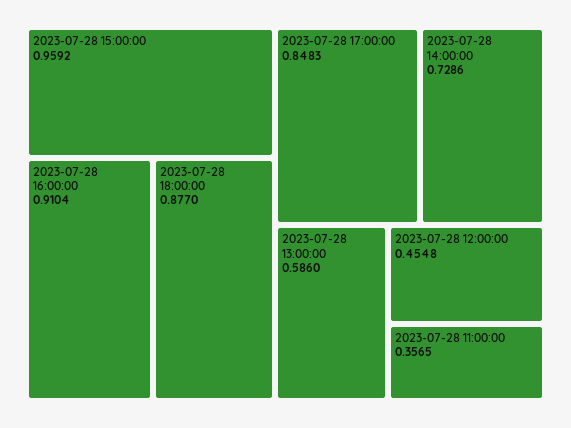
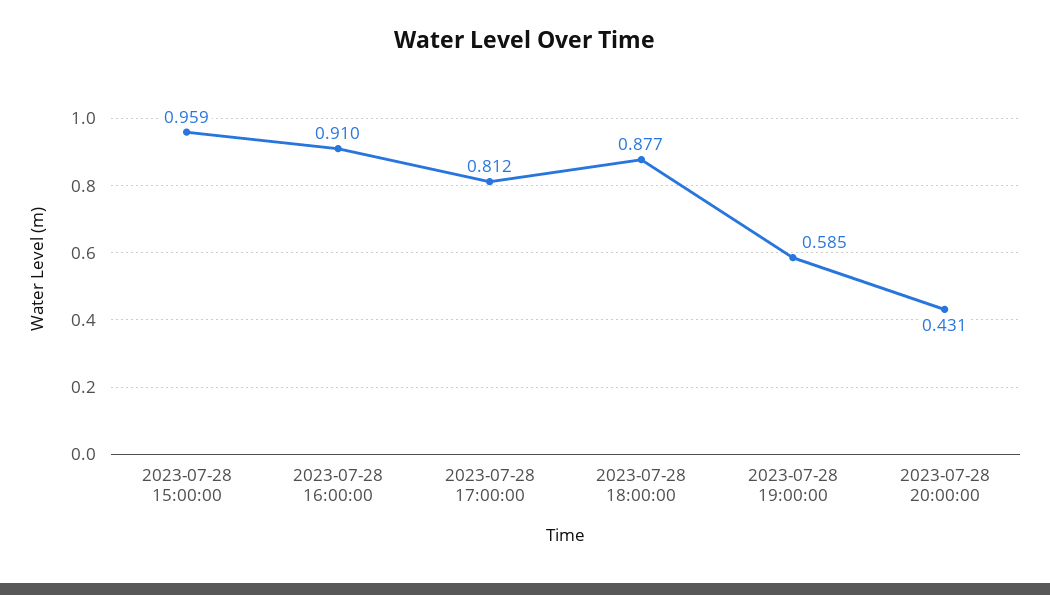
2023-07-28 17:00:00: 0.8483 -> 0.812
2023-07-28 14:00:00: 0.7286 -> none
2023-07-28 13:00:00: 0.586 -> none
2023-07-28 12:00:00: 0.4548 -> none
2023-07-28 11:00:00: 0.3565 -> none
2023-07-28 19:00:00: none -> 0.585
2023-07-28 20:00:00: none -> 0.431

